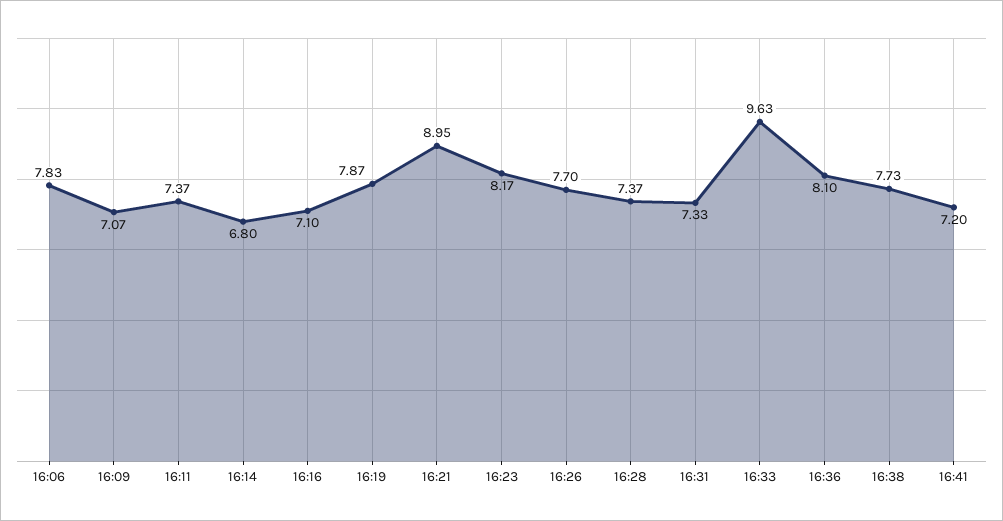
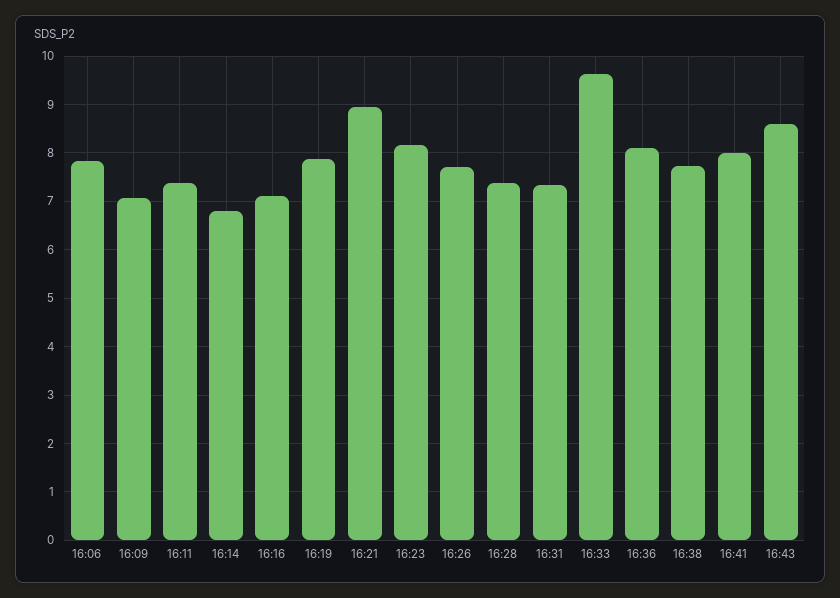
16:41: 7.2 -> 8
16:43: none -> 8.6

